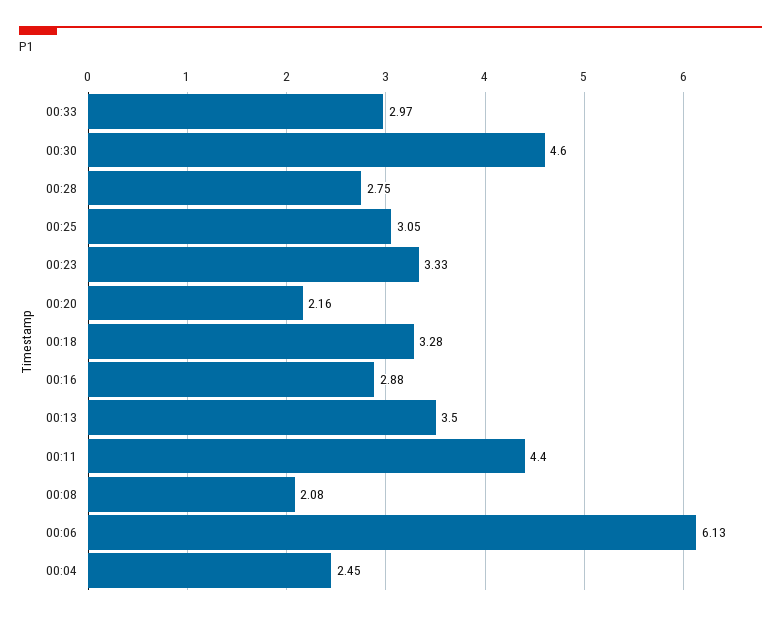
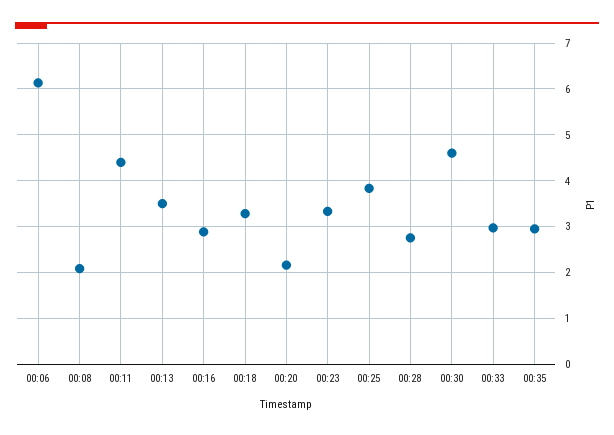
00:25: 3.05 -> 3.8
00:04: 2.45 -> none
00:35: none -> 3

